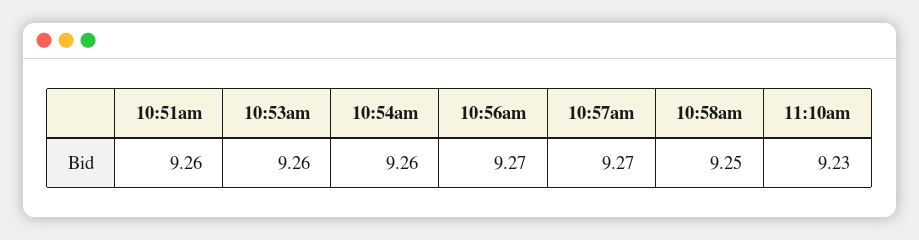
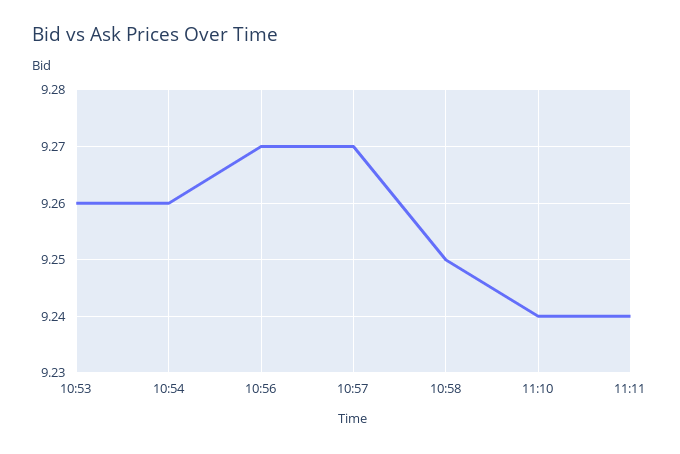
10:51am: 9.26 -> none
11:10am: 9.23 -> 9.24
11:11: none -> 9.24

